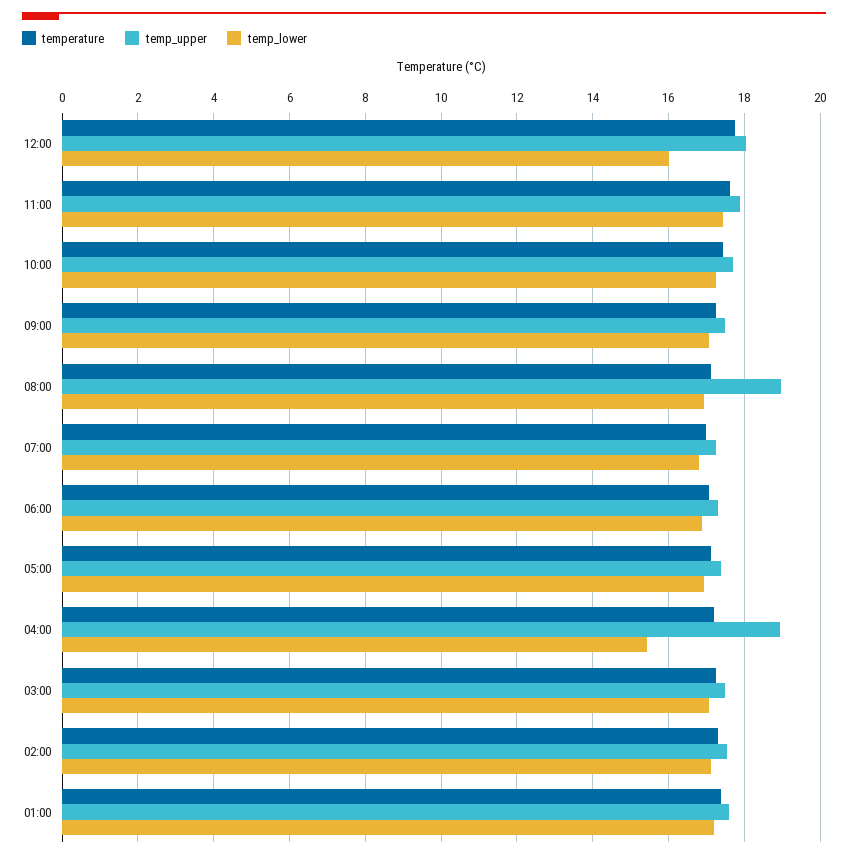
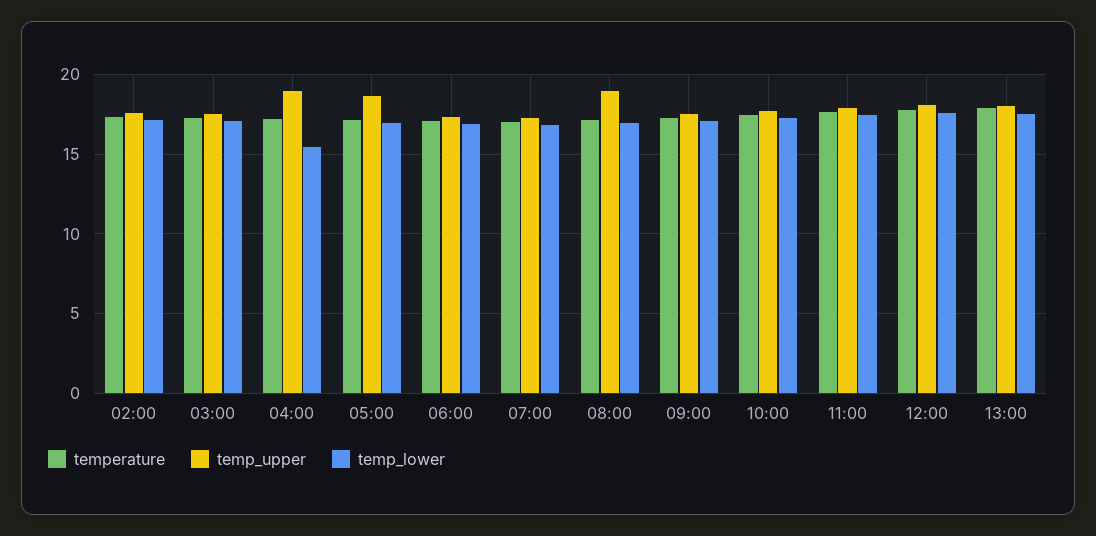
temp_lower, 12:00: 16 -> 17.5
temp_upper, 05:00: 17.4 -> 18.5
temperature, 01:00: 17.4 -> none
temp_upper, 01:00: 17.6 -> none
temp_lower, 01:00: 17.2 -> none
temperature, 13:00: none -> 18
temp_upper, 13:00: none -> 18
temp_lower, 13:00: none -> 17.5

